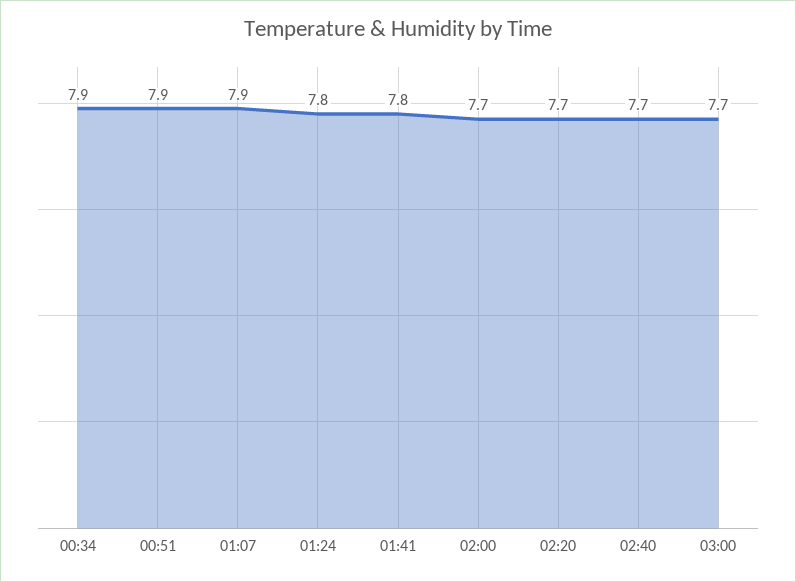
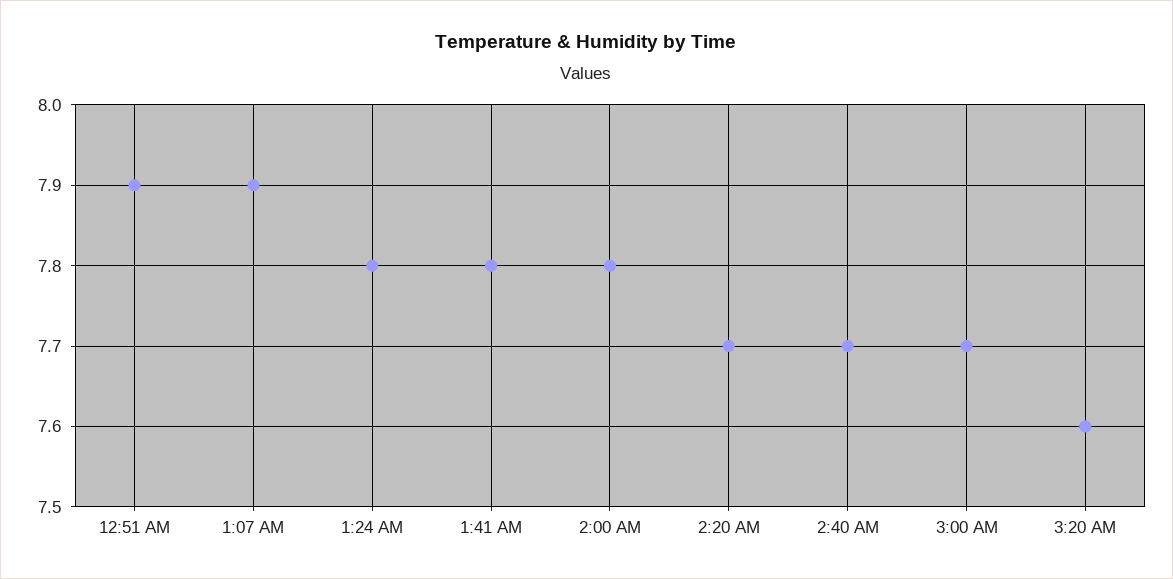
00:34: 7.9 -> none
02:00: 7.7 -> 7.8
3:20 AM: none -> 7.6

